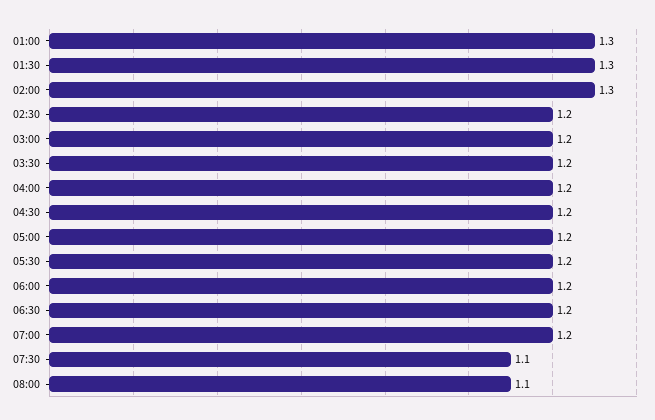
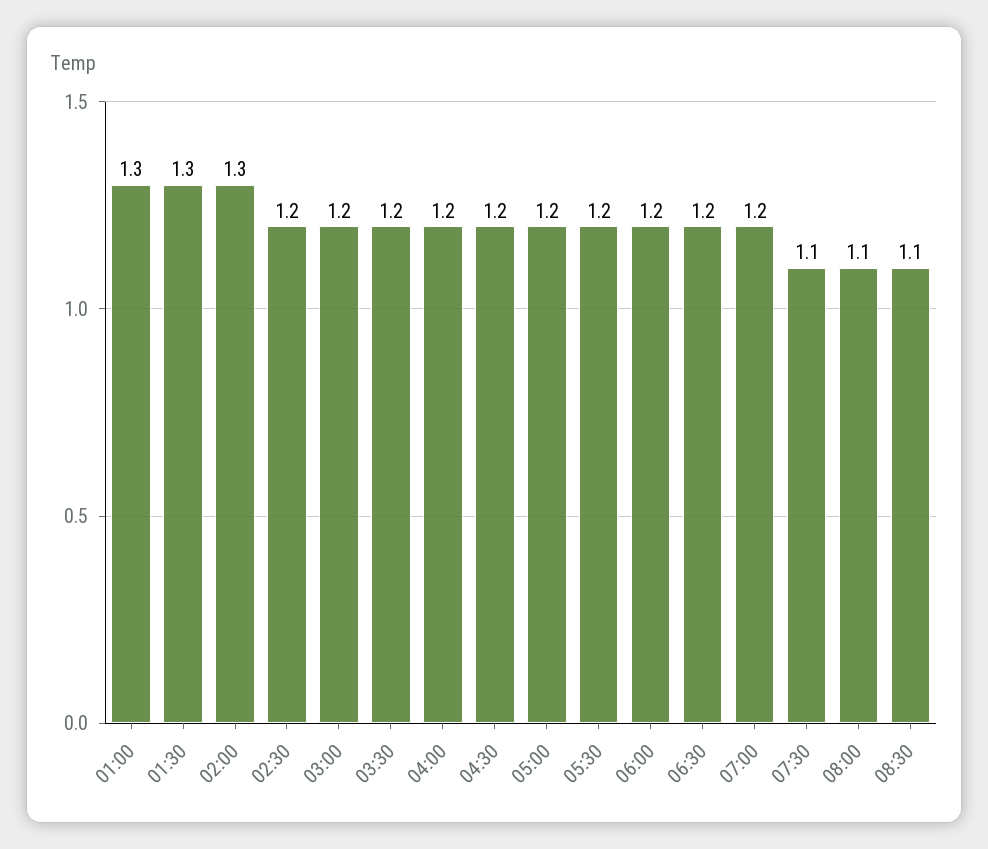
08:30: none -> 1.1

